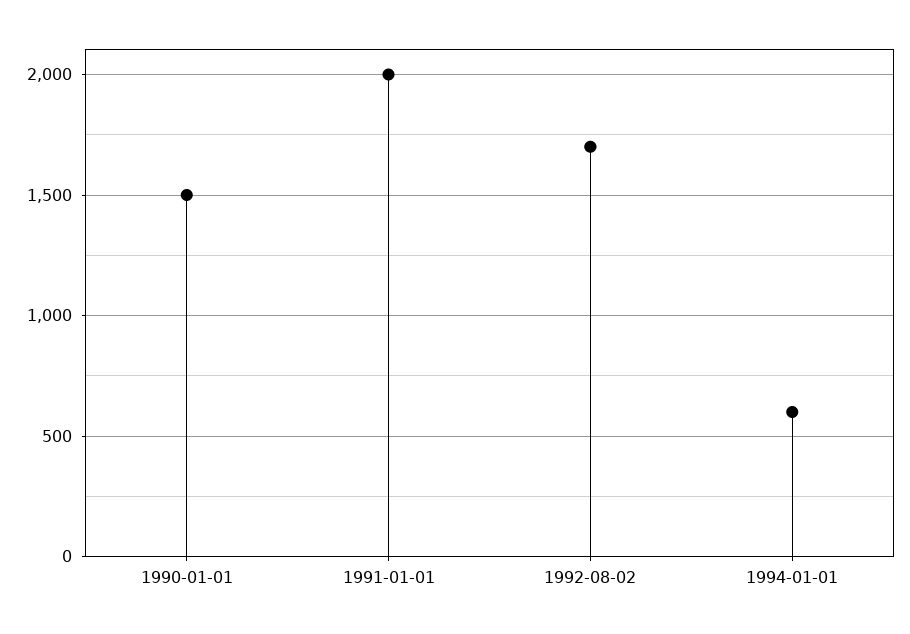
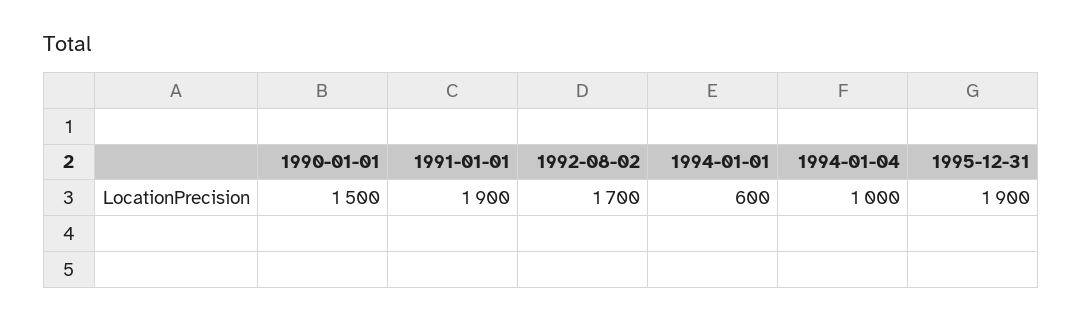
1991-01-01: 2000 -> 1900
1994-01-04: none -> 1000
1995-12-31: none -> 1900

